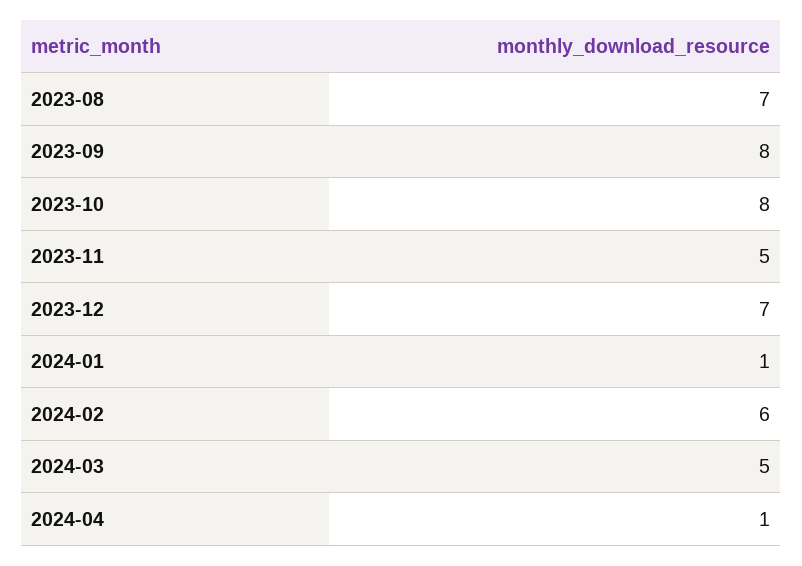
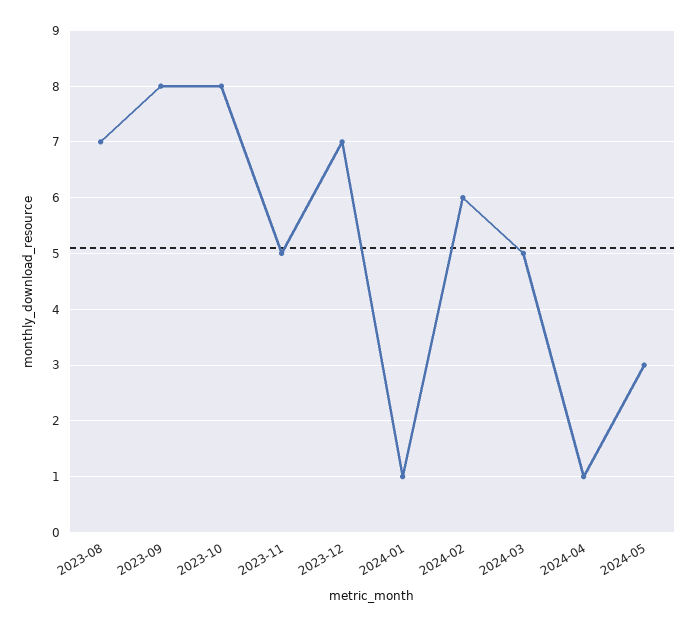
2024-05: none -> 3

